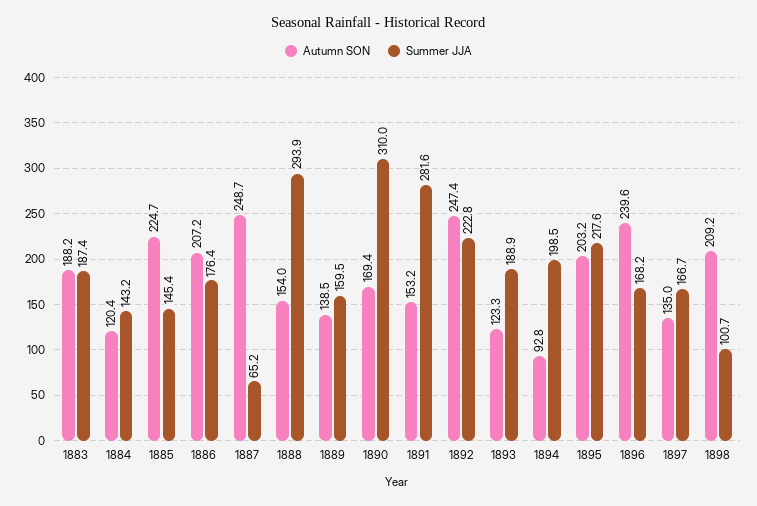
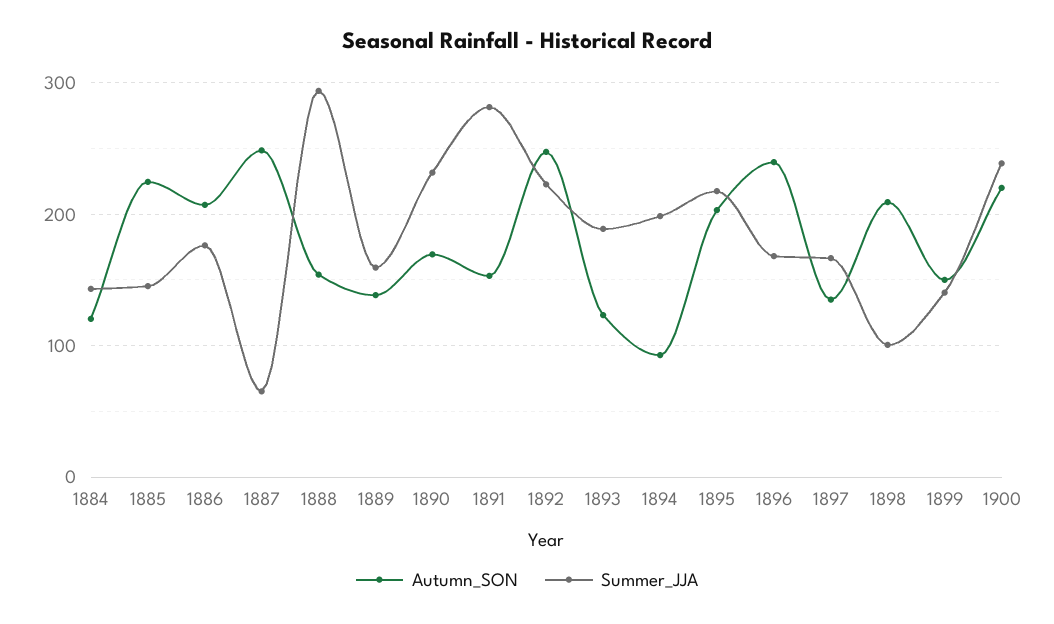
Autumn SON, 1883: 188.2 -> none
Summer JJA, 1883: 187.4 -> none
Summer JJA, 1890: 310 -> 230
Autumn SON, 1899: none -> 150
Summer JJA, 1899: none -> 140
Autumn SON, 1900: none -> 220
Summer JJA, 1900: none -> 240

